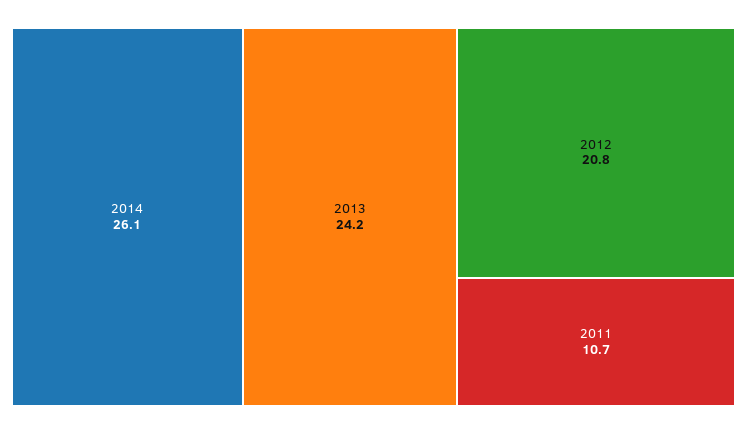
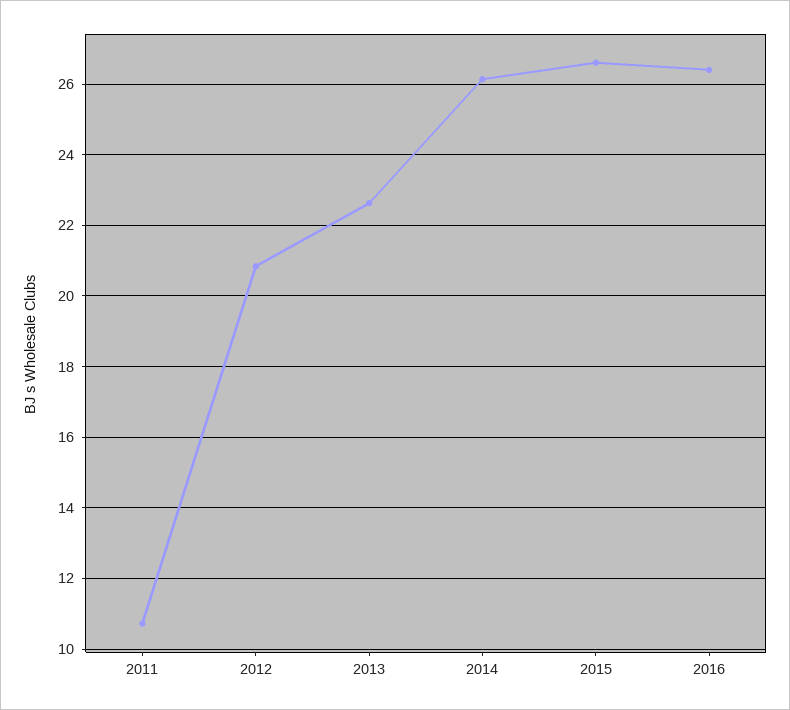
2013: 24.2 -> 22.6
2015: none -> 26.6
2016: none -> 26.4

